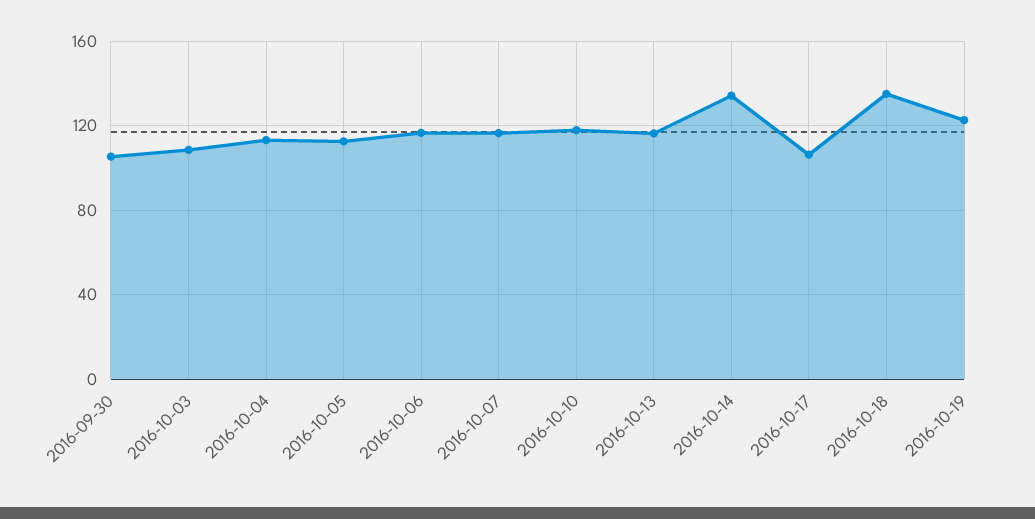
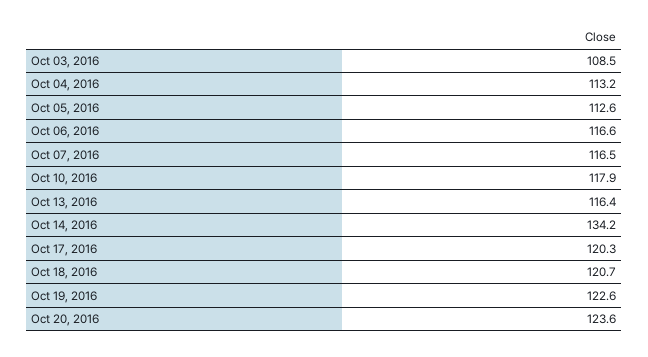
2016-09-30: 105 -> none
2016-10-17: 105 -> 120.3
2016-10-18: 135 -> 120.7
Oct 20, 2016: none -> 123.6

